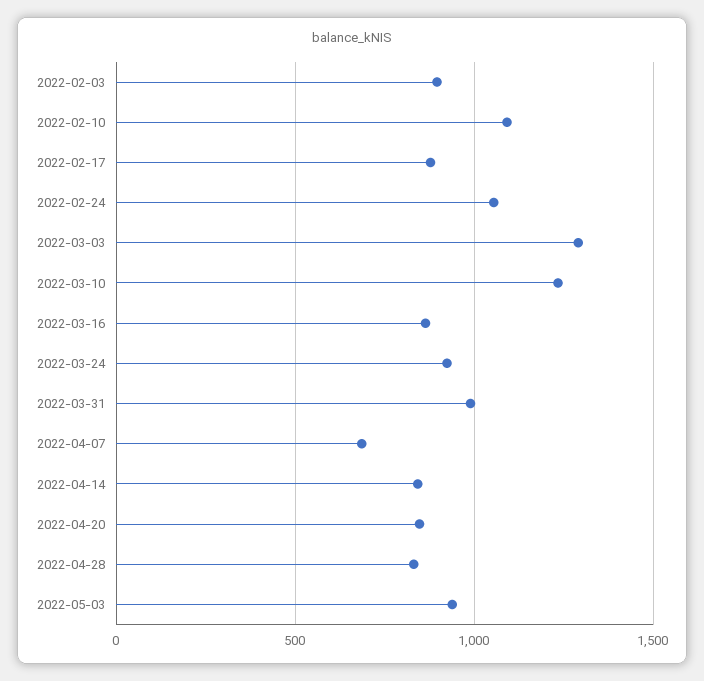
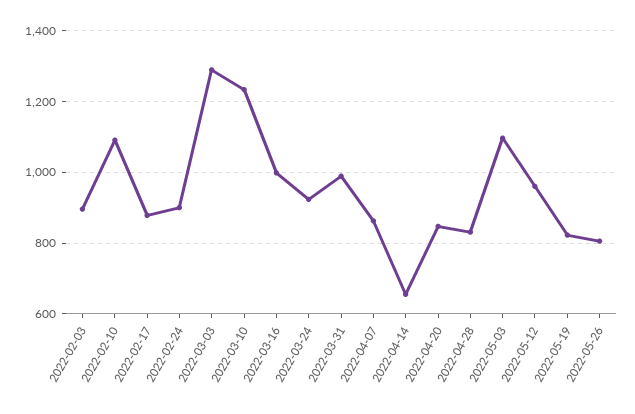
2022-02-24: 1050 -> 900
2022-03-16: 850 -> 1000
2022-04-07: 700 -> 860
2022-04-14: 850 -> 660
2022-05-03: 950 -> 1100
2022-05-12: none -> 960
2022-05-19: none -> 820
2022-05-26: none -> 800

